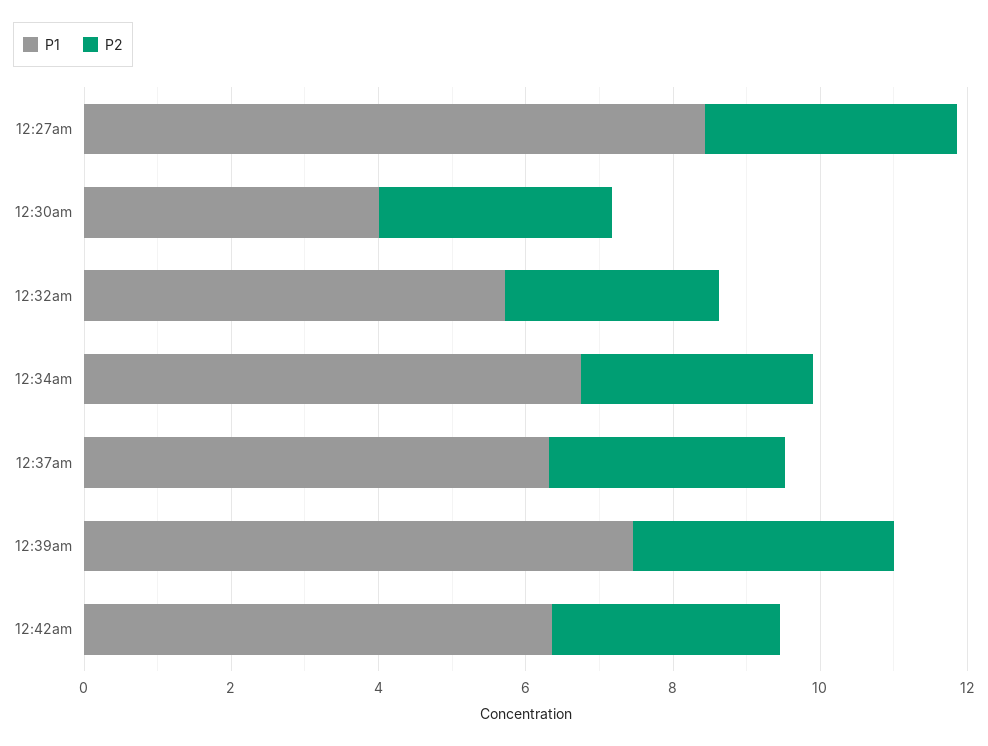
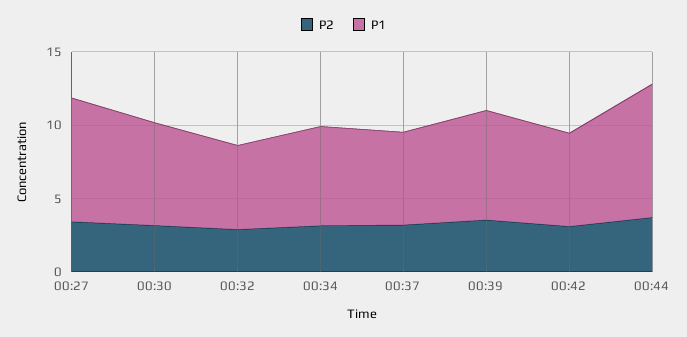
P1, 12:30am: 4 -> 7
P2, 00:44: none -> 4
P1, 00:44: none -> 9

